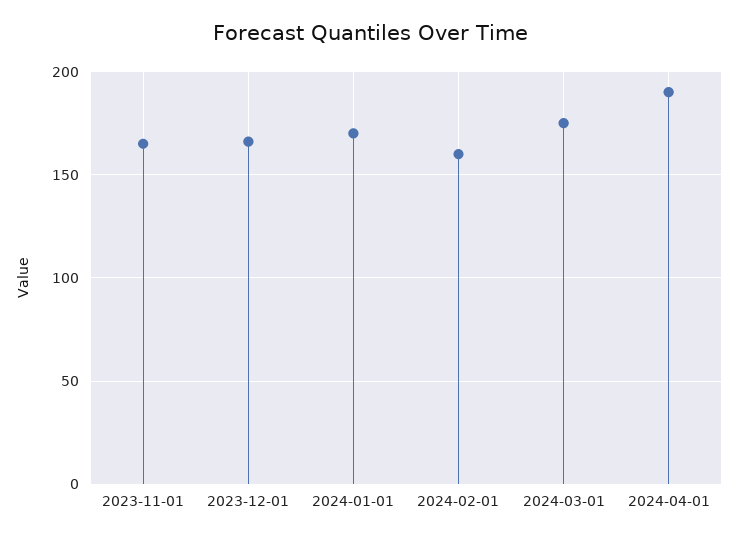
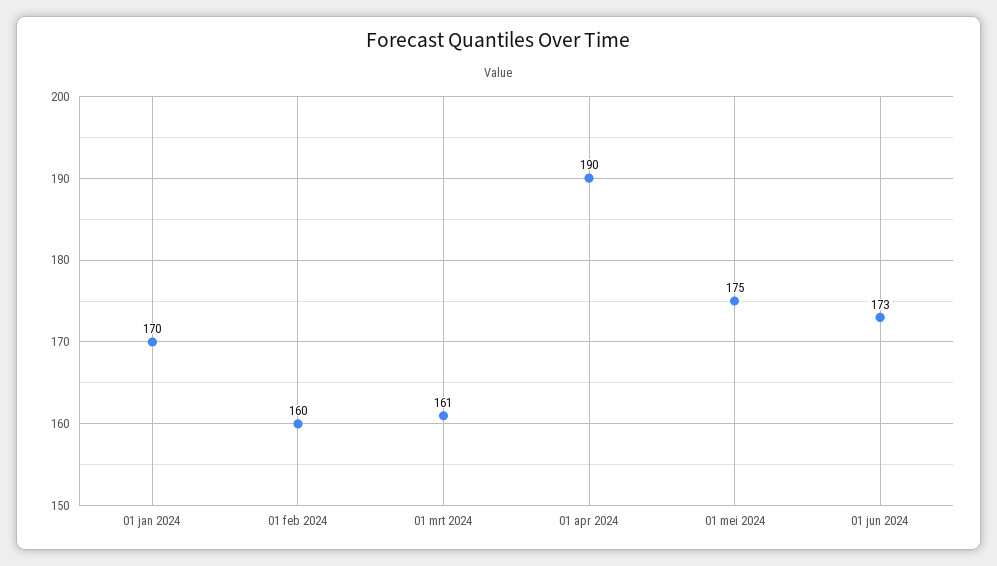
2023-11-01: 165 -> none
2023-12-01: 165 -> none
2024-03-01: 175 -> 161
01 mei 2024: none -> 175
01 jun 2024: none -> 173

